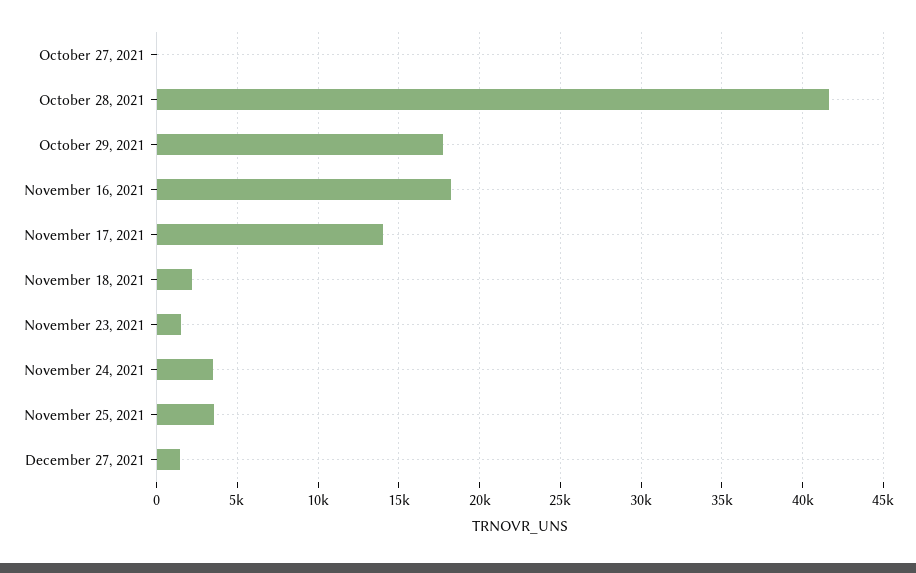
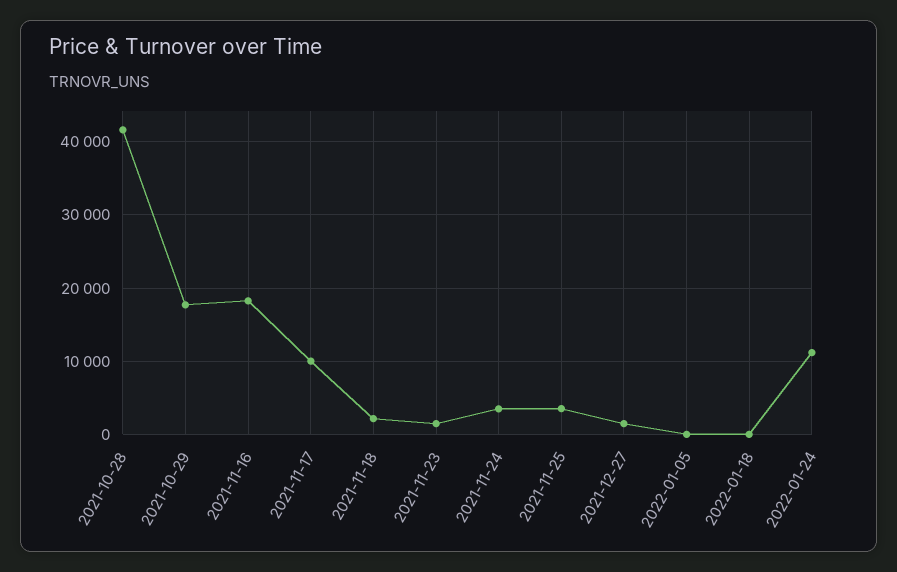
October 27, 2021: 0 -> none
November 17, 2021: 14000 -> 10000
2022-01-05: none -> 0
2022-01-18: none -> 0
2022-01-24: none -> 11000

